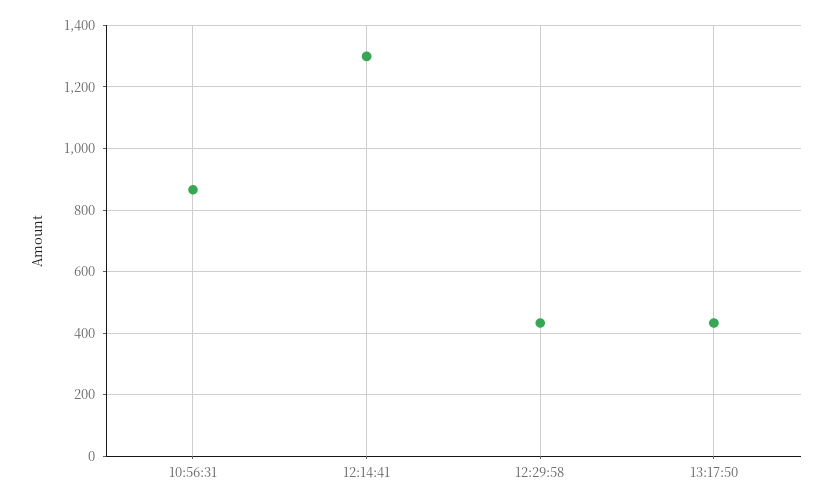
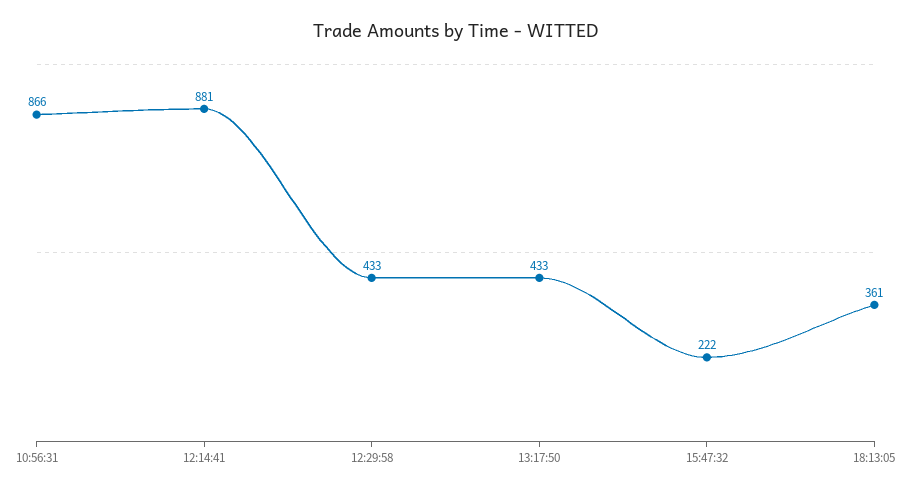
12:14:41: 1300 -> 881
15:47:32: none -> 222
18:13:05: none -> 361

